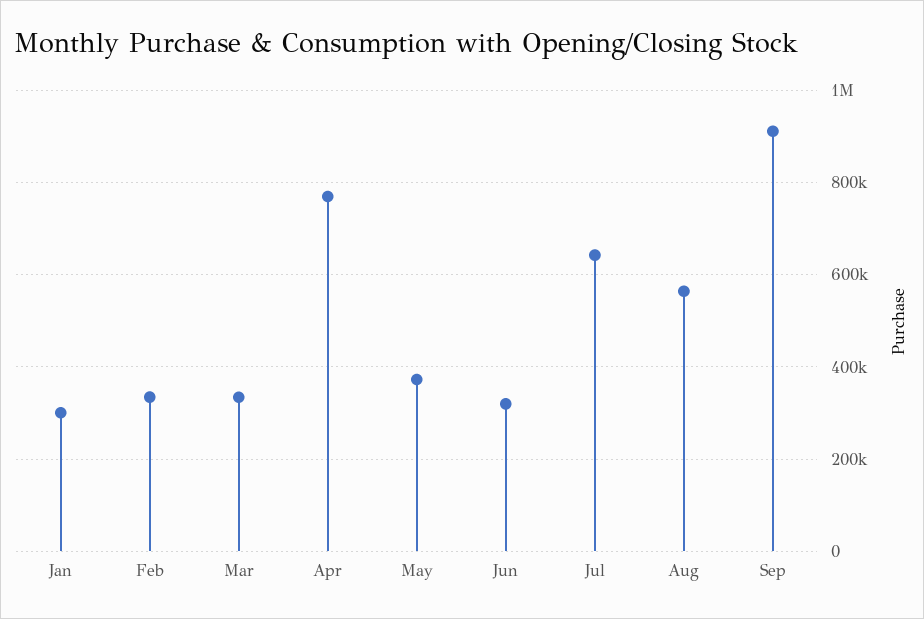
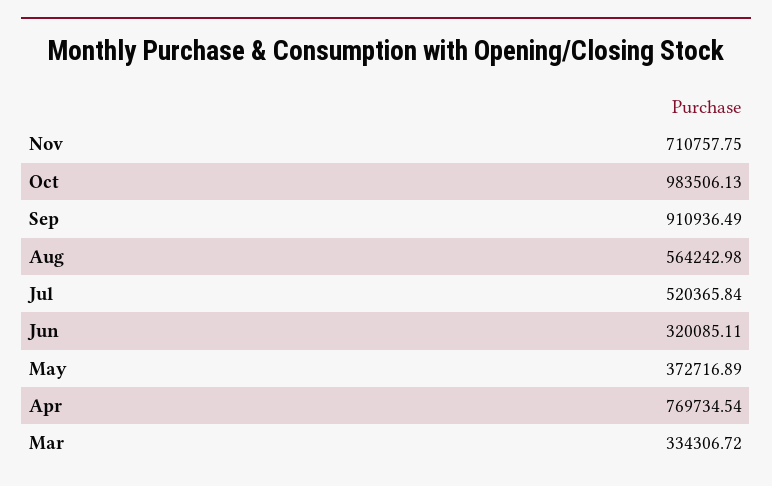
Jan: 300000 -> none
Feb: 340000 -> none
Jul: 640000 -> 520365.84
Nov: none -> 710757.75
Oct: none -> 983506.13

